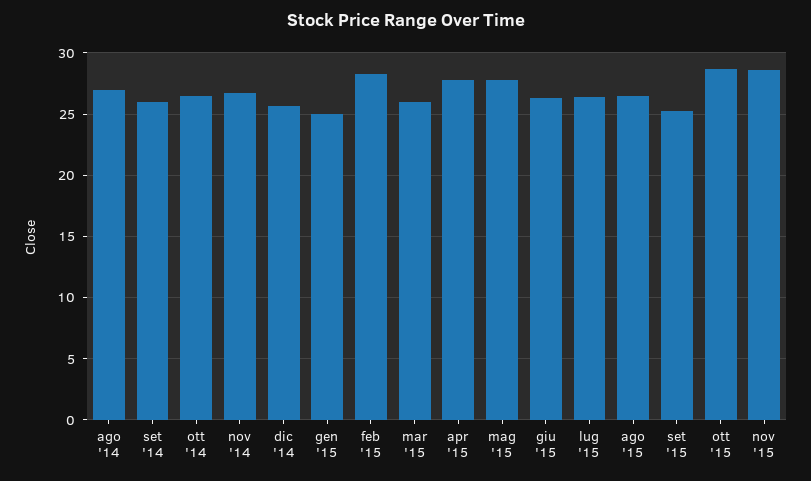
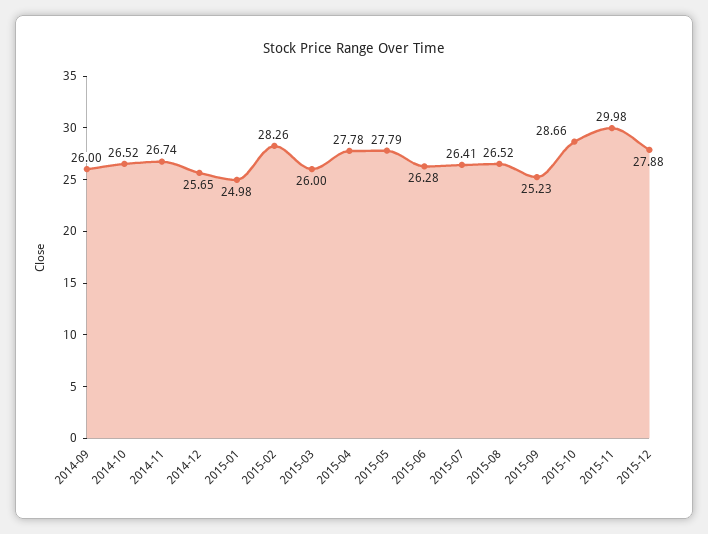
ago '14: 27 -> none
nov '15: 28.5 -> 29.98
2015-12: none -> 27.88

